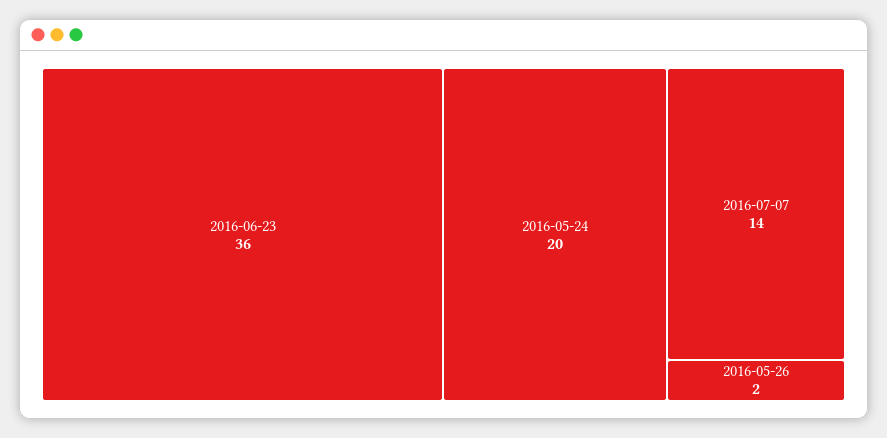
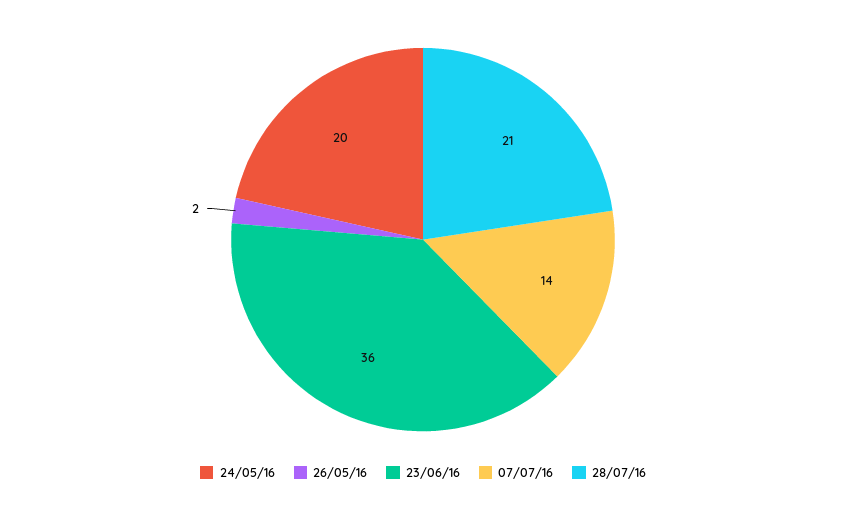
28/07/16: none -> 21

